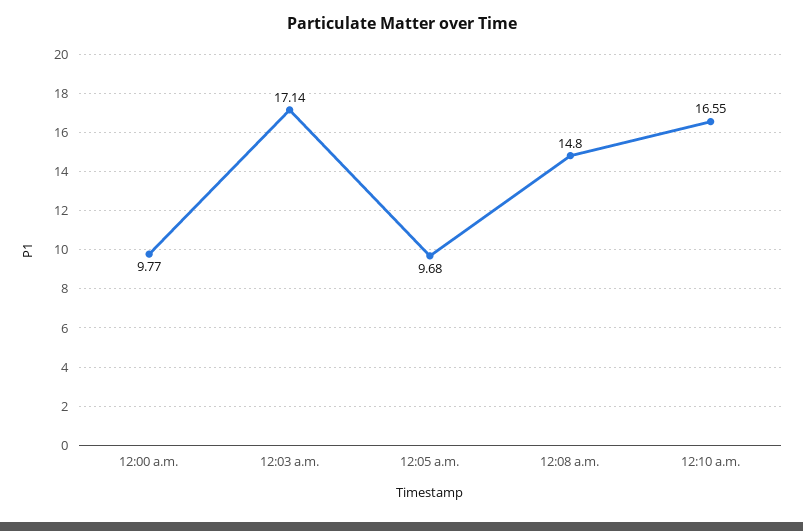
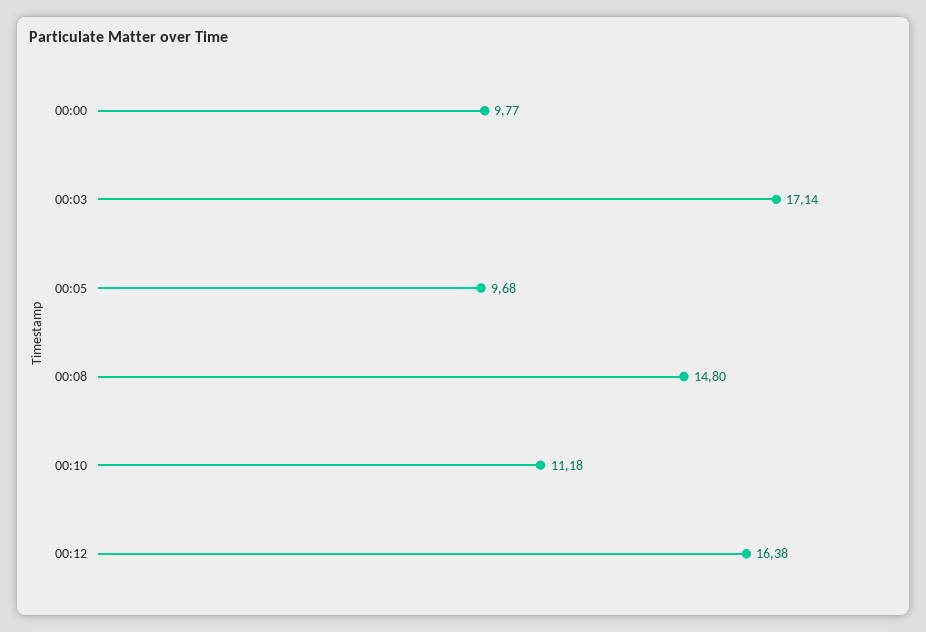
12:10 a.m.: 16.55 -> 11.18
00:12: none -> 16.38

